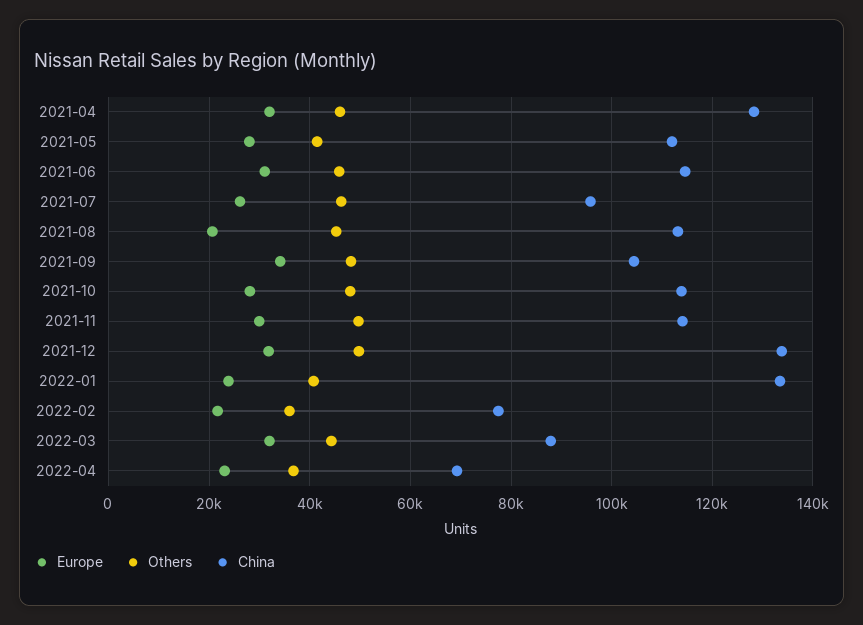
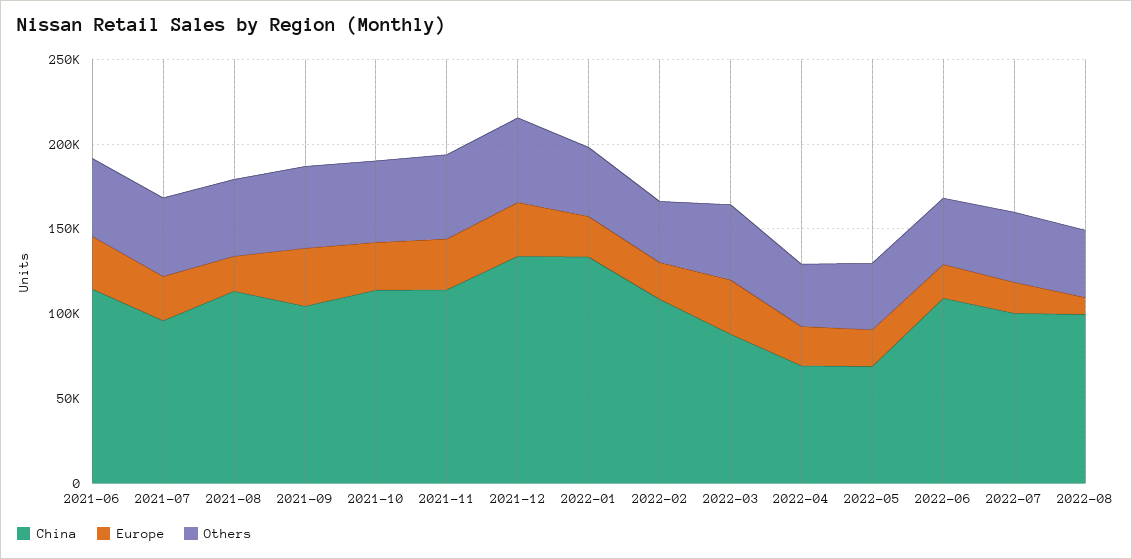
Europe, 2021-04: 32000 -> none
Others, 2021-04: 46000 -> none
China, 2021-04: 128000 -> none
Europe, 2021-05: 28000 -> none
Others, 2021-05: 42000 -> none
China, 2021-05: 112000 -> none
China, 2022-02: 78000 -> 110000
China, 2022-05: none -> 70000
Europe, 2022-05: none -> 20000
Others, 2022-05: none -> 40000
China, 2022-06: none -> 110000
Europe, 2022-06: none -> 20000
Others, 2022-06: none -> 40000
China, 2022-07: none -> 100000
Europe, 2022-07: none -> 20000
Others, 2022-07: none -> 40000
China, 2022-08: none -> 100000
Europe, 2022-08: none -> 10000
Others, 2022-08: none -> 40000

